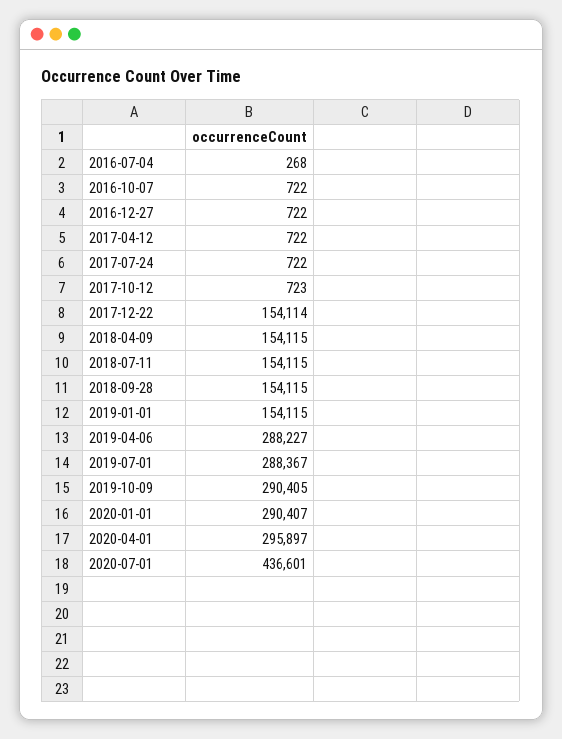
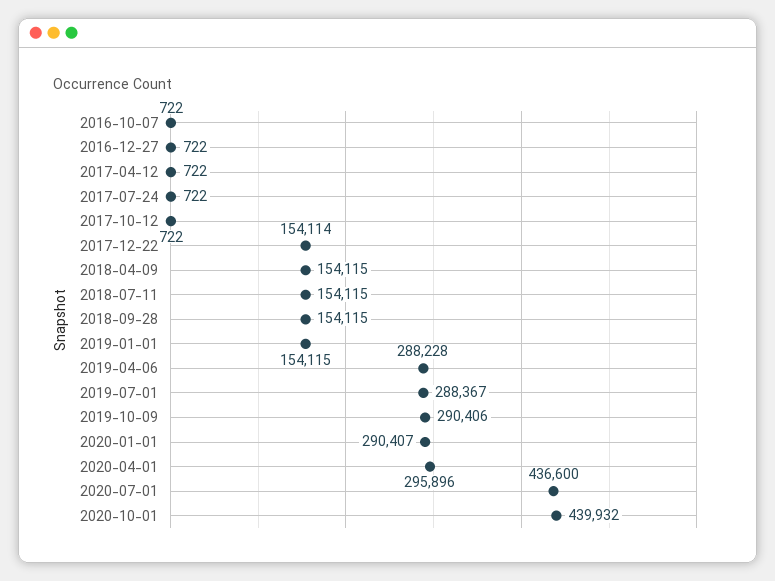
2016-07-04: 268 -> none
2017-10-12: 723 -> 722
2019-04-06: 288227 -> 288228
2019-10-09: 290405 -> 290406
2020-04-01: 295897 -> 295896
2020-07-01: 436601 -> 436600
2020-10-01: none -> 439932

